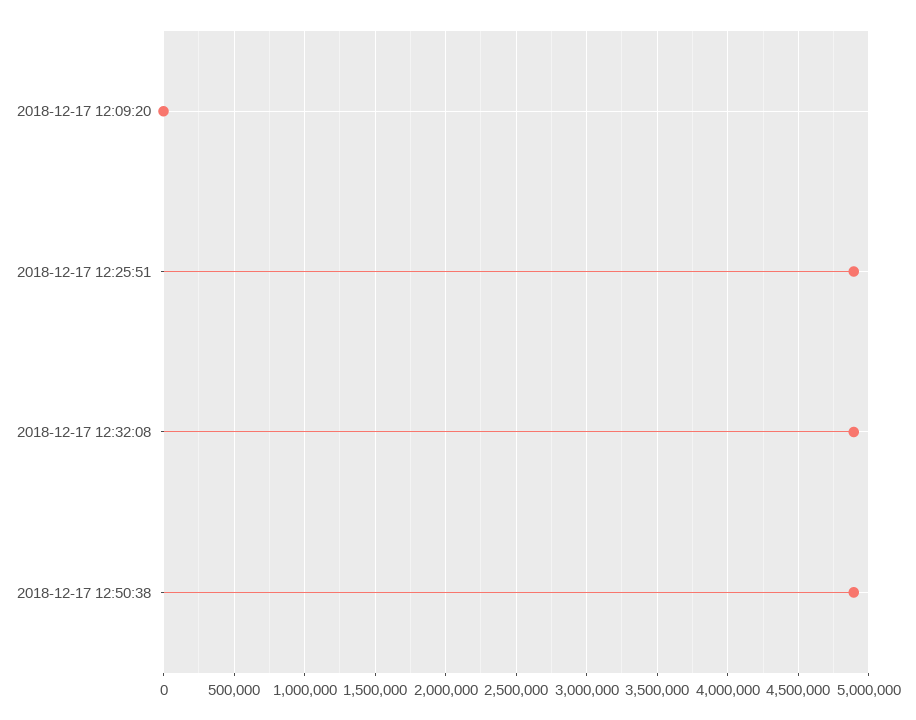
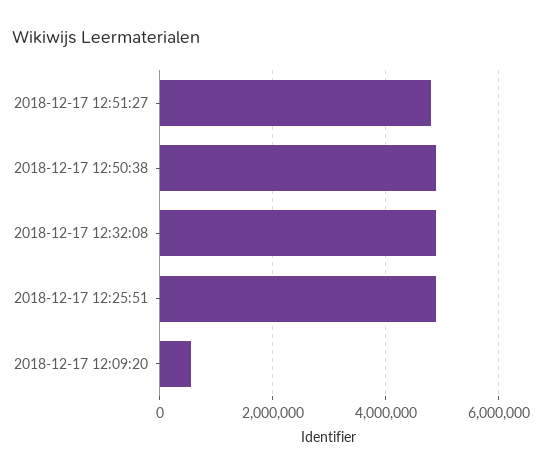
2018-12-17 12:09:20: 0 -> 600000
2018-12-17 12:51:27: none -> 4800000

